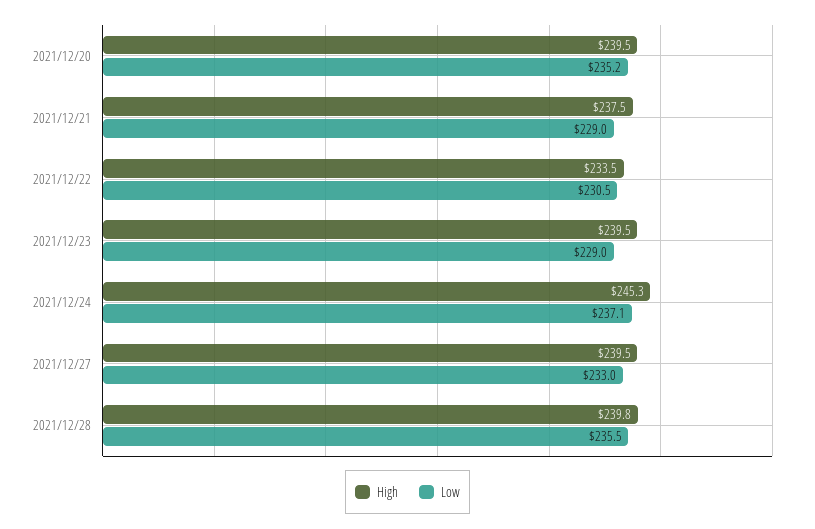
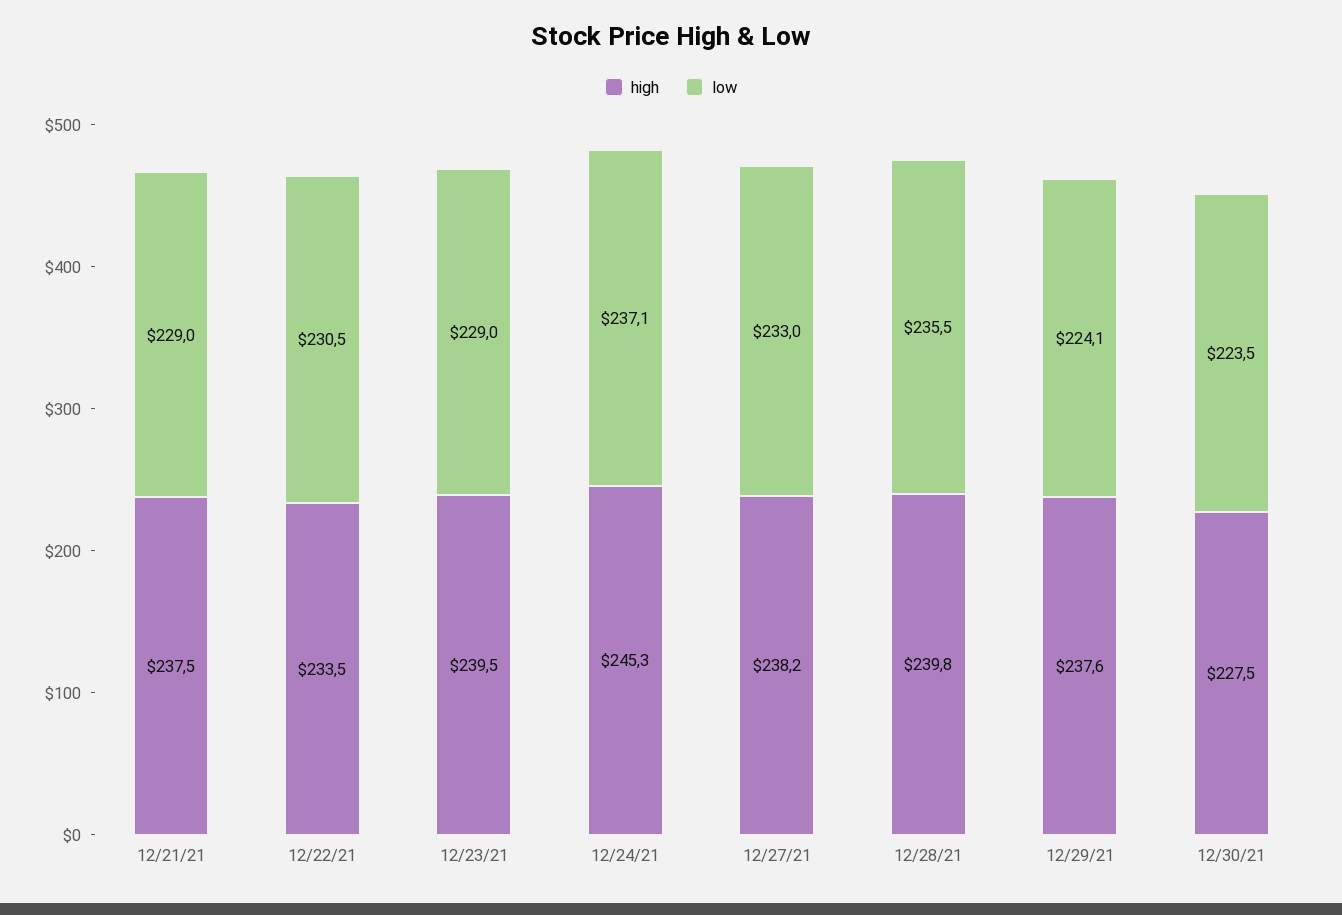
High, 2021/12/20: 239.5 -> none
Low, 2021/12/20: 235.2 -> none
High, 2021/12/27: 239.5 -> 238.2
High, 12/29/21: none -> 237.6
Low, 12/29/21: none -> 224.1
High, 12/30/21: none -> 227.5
Low, 12/30/21: none -> 223.5

